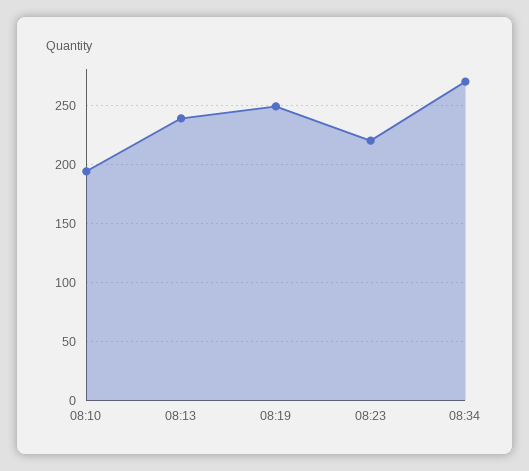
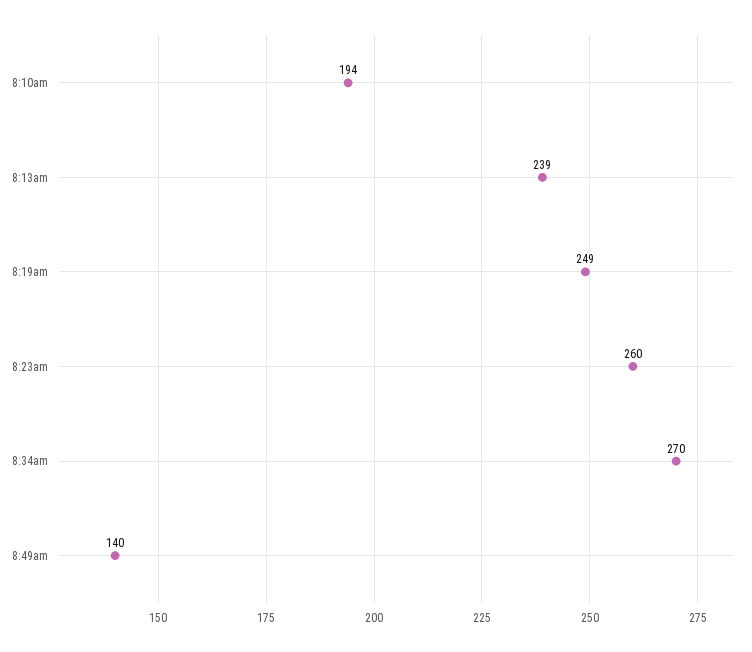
08:23: 220 -> 260
8:49am: none -> 140

